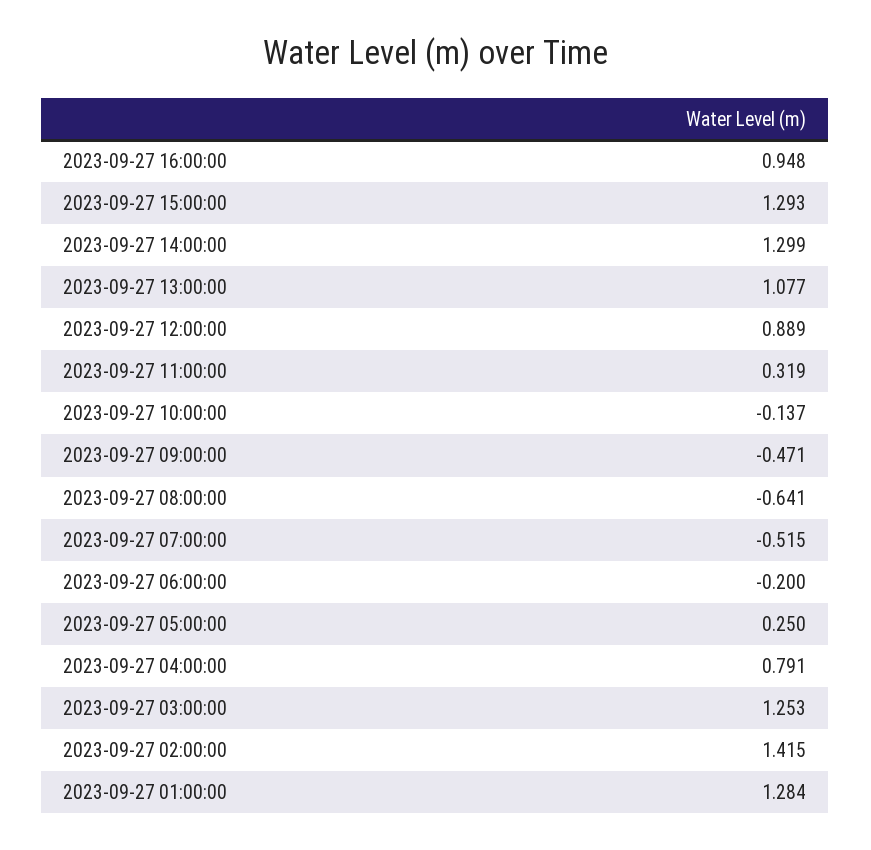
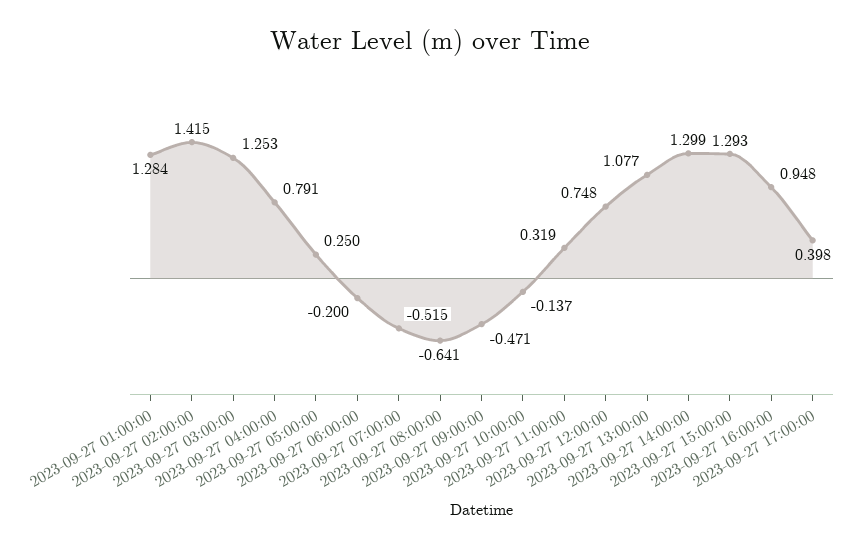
2023-09-27 12:00:00: 0.889 -> 0.748
2023-09-27 17:00:00: none -> 0.398

